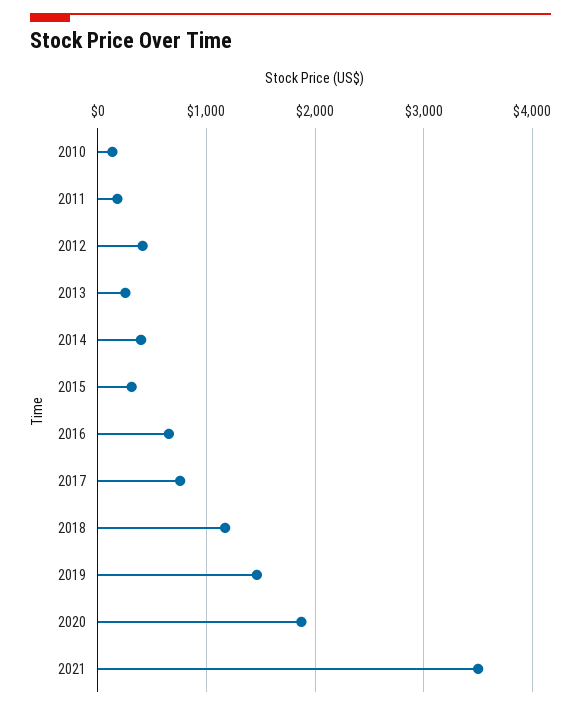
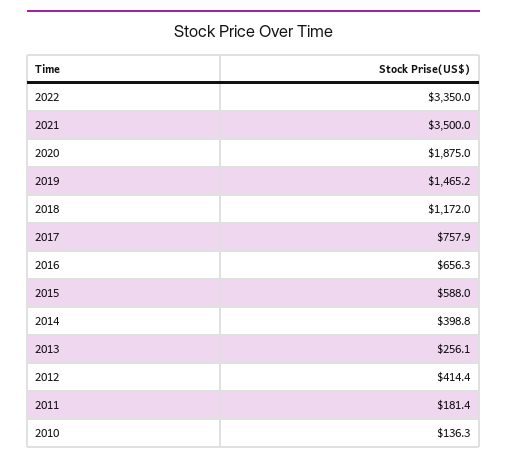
2015: 300 -> 588
2022: none -> 3350

